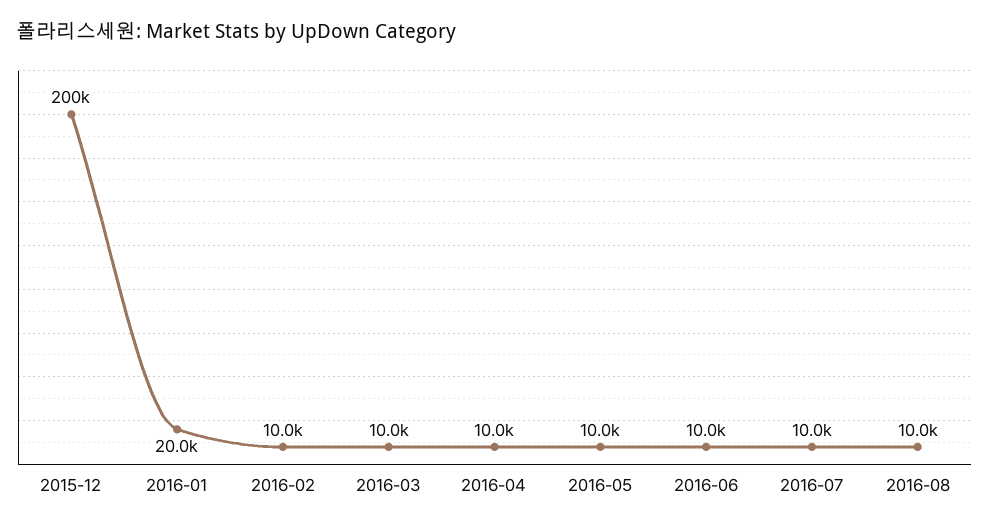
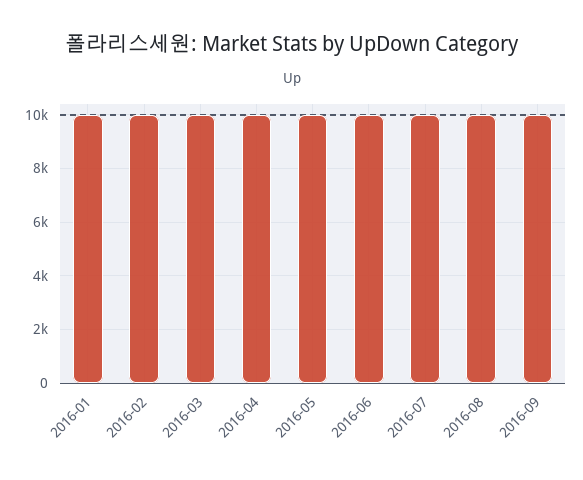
2015-12: 200000 -> none
2016-01: 20000 -> 10000
2016-09: none -> 10000

